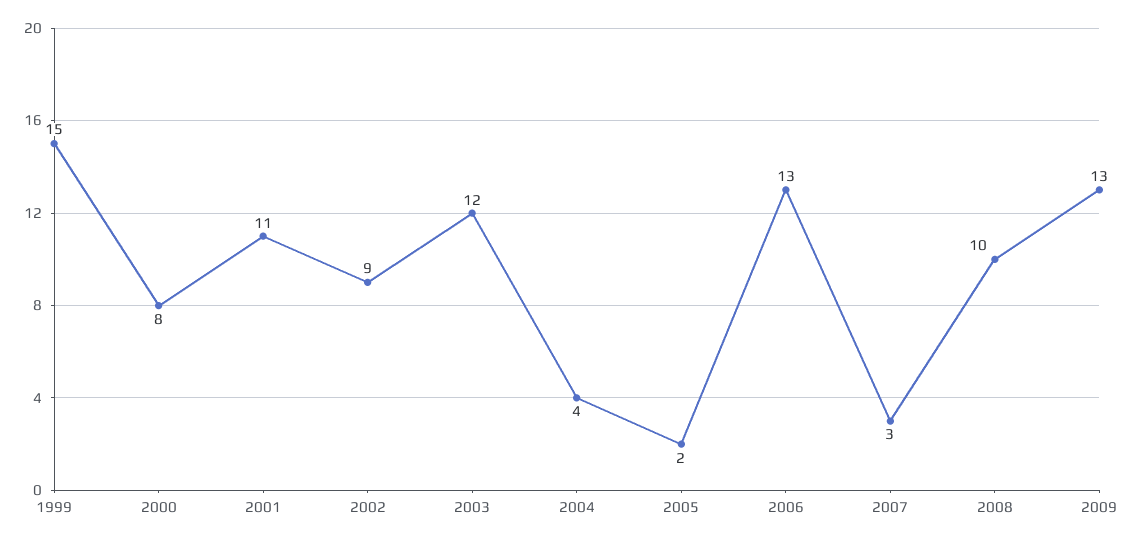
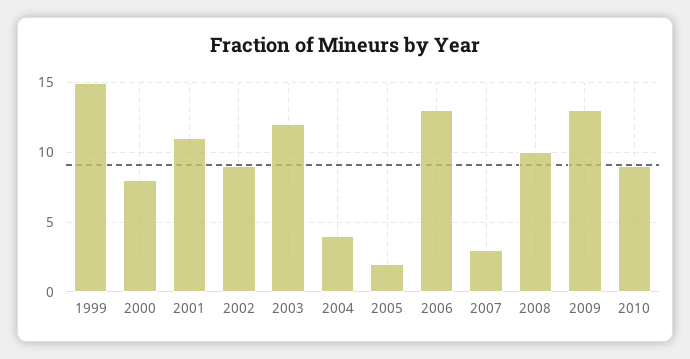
2010: none -> 9

